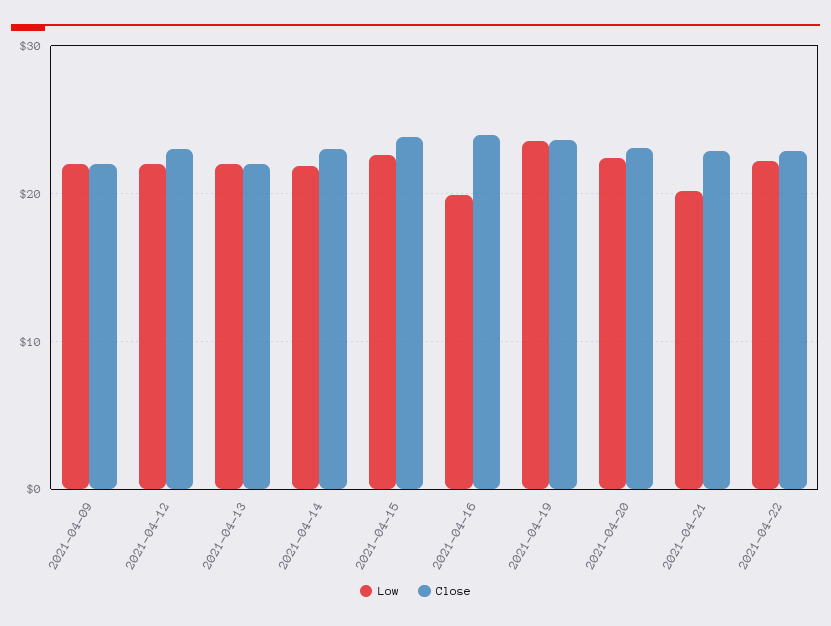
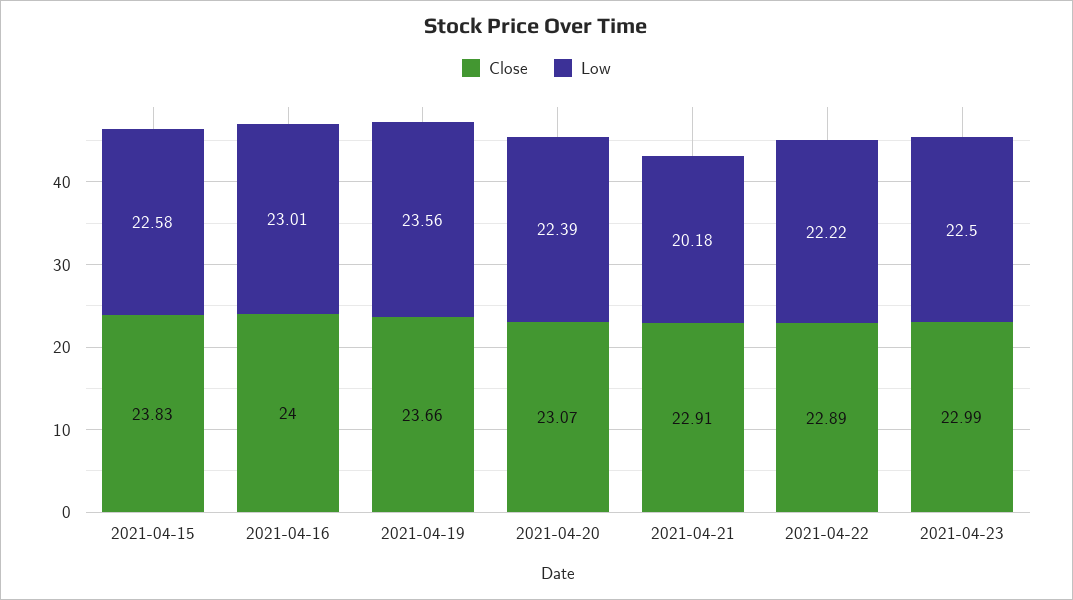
Low, 2021-04-09: 22 -> none
Close, 2021-04-09: 22 -> none
Low, 2021-04-12: 22 -> none
Close, 2021-04-12: 23 -> none
Low, 2021-04-13: 22 -> none
Close, 2021-04-13: 22 -> none
Low, 2021-04-14: 22 -> none
Close, 2021-04-14: 23 -> none
Low, 2021-04-16: 20 -> 23.01
Close, 2021-04-23: none -> 22.99
Low, 2021-04-23: none -> 22.5

